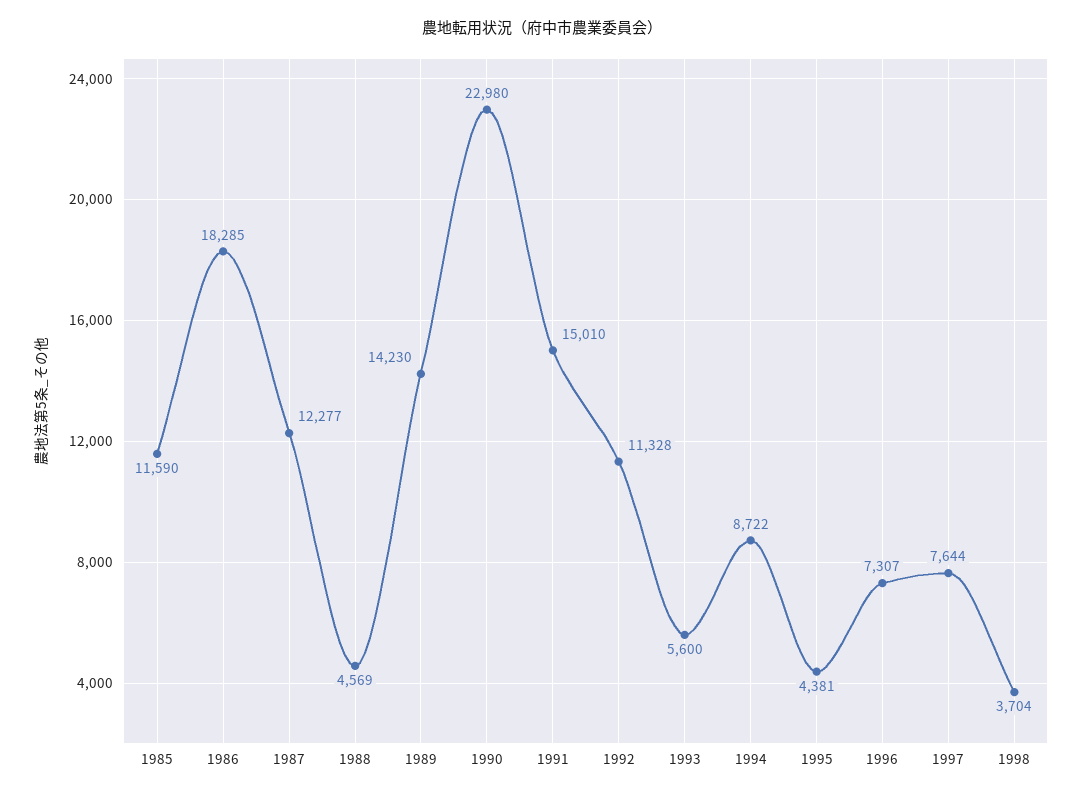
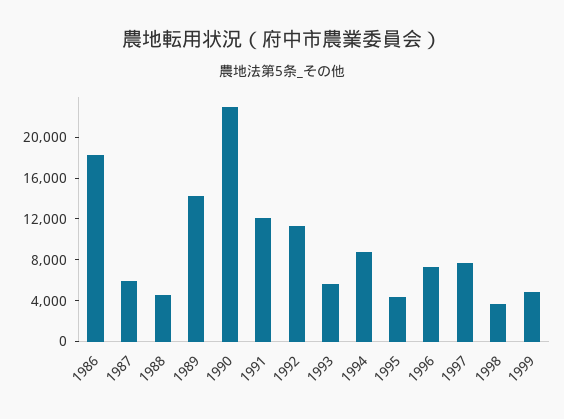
1985: 11590 -> none
1987: 12277 -> 6000
1991: 15010 -> 12000
1999: none -> 5000

